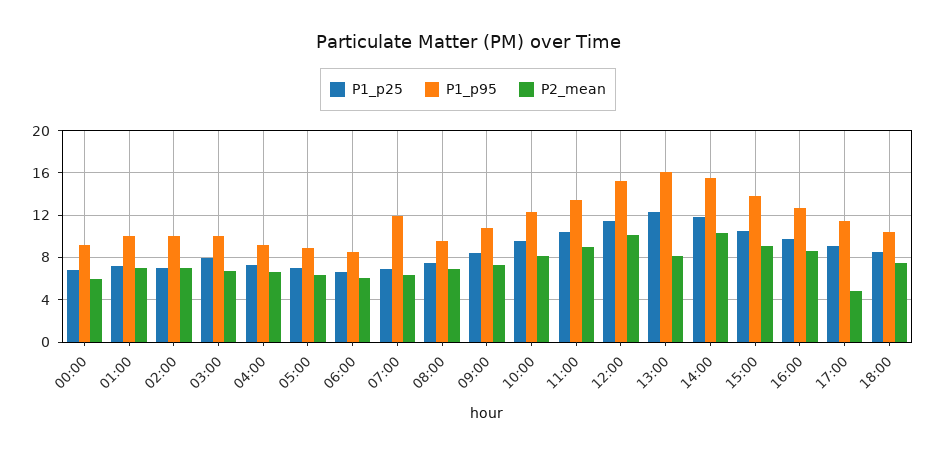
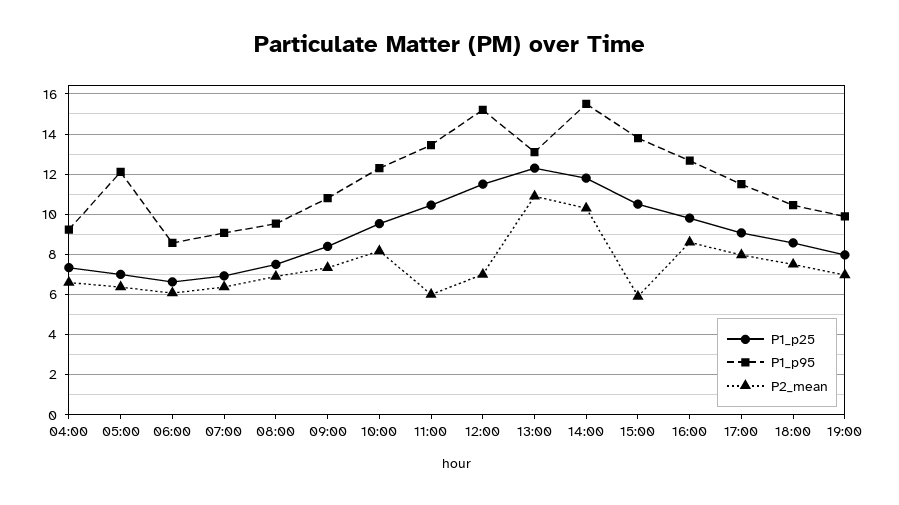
P1_p25, 00:00: 7 -> none
P1_p95, 00:00: 9 -> none
P2_mean, 00:00: 6 -> none
P1_p25, 01:00: 7 -> none
P1_p95, 01:00: 10 -> none
P2_mean, 01:00: 7 -> none
P1_p25, 02:00: 7 -> none
P1_p95, 02:00: 10 -> none
P2_mean, 02:00: 7 -> none
P1_p25, 03:00: 8 -> none
P1_p95, 03:00: 10 -> none
P2_mean, 03:00: 7 -> none
P1_p95, 05:00: 9 -> 12
P1_p95, 07:00: 12 -> 9
P2_mean, 11:00: 9 -> 6
P2_mean, 12:00: 10 -> 7
P1_p95, 13:00: 16 -> 13
P2_mean, 13:00: 8 -> 11
P2_mean, 15:00: 9 -> 6
P2_mean, 17:00: 5 -> 8
P1_p25, 19:00: none -> 8
P1_p95, 19:00: none -> 10
P2_mean, 19:00: none -> 7

